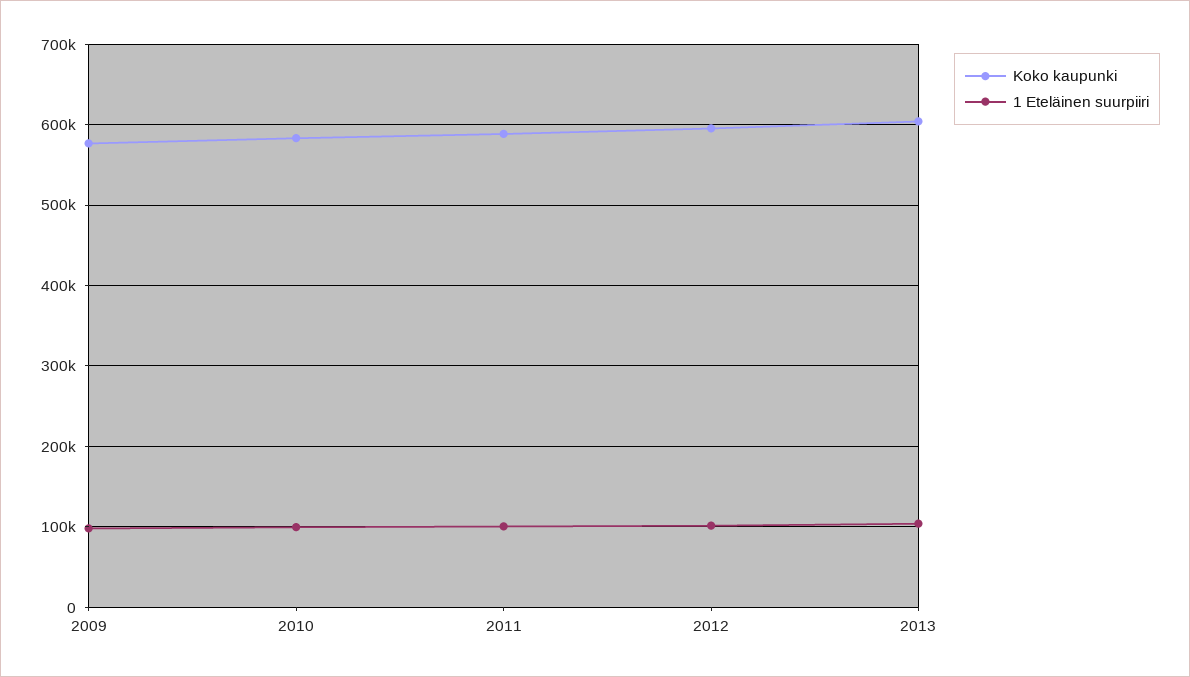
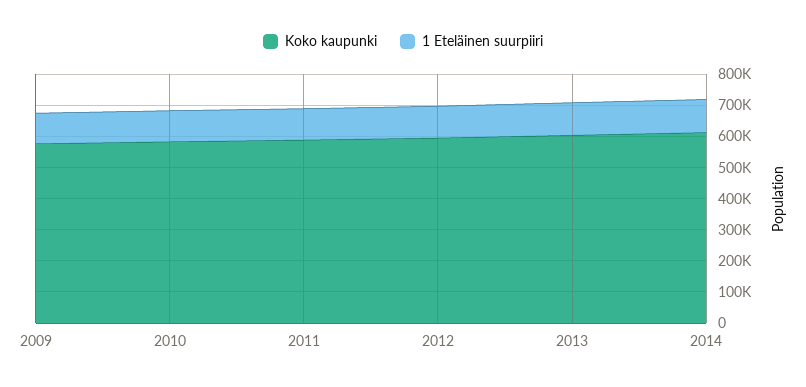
Koko kaupunki, 2014: none -> 600000
1 Eteläinen suurpiiri, 2014: none -> 100000

